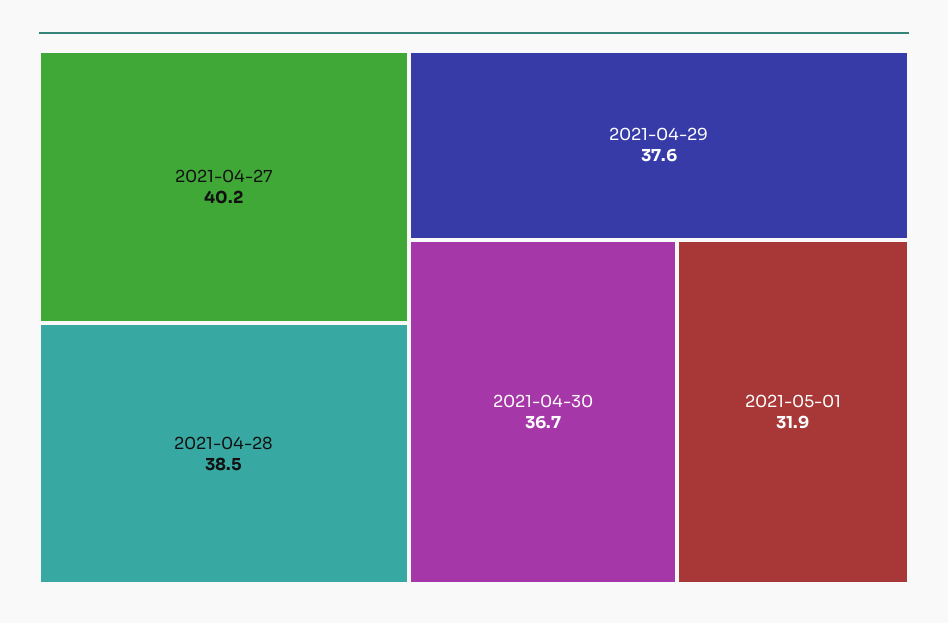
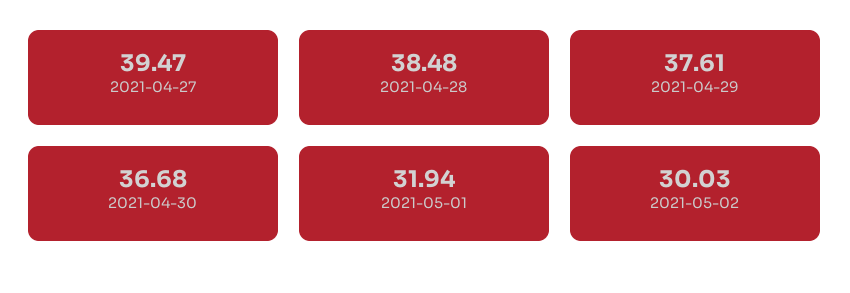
2021-04-27: 40.2 -> 39.47
2021-05-02: none -> 30.03

